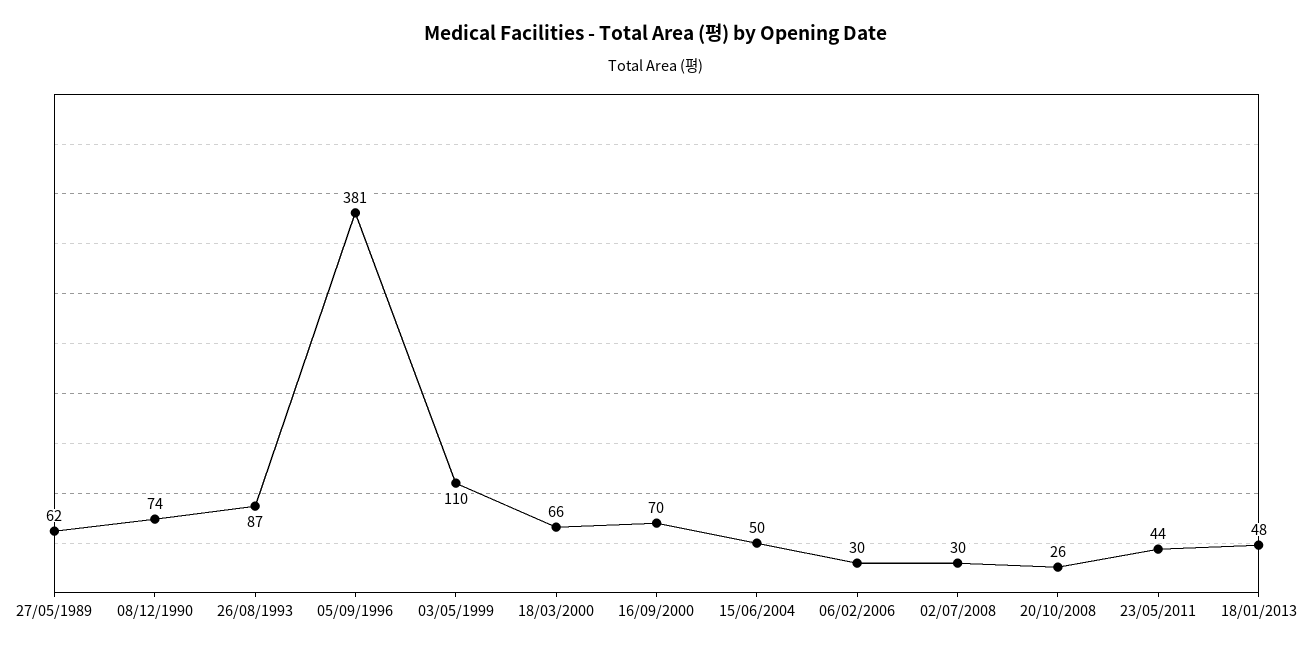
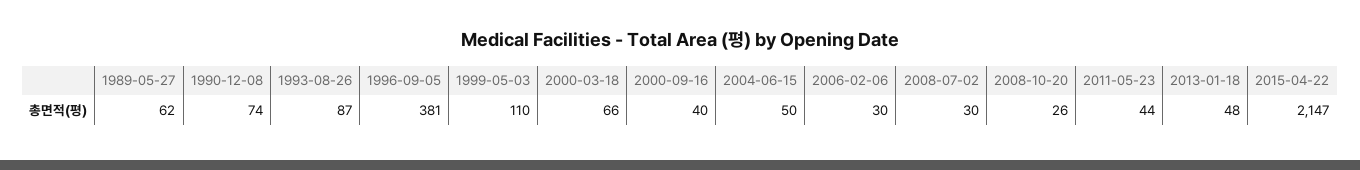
16/09/2000: 70 -> 40
2015-04-22: none -> 2147

